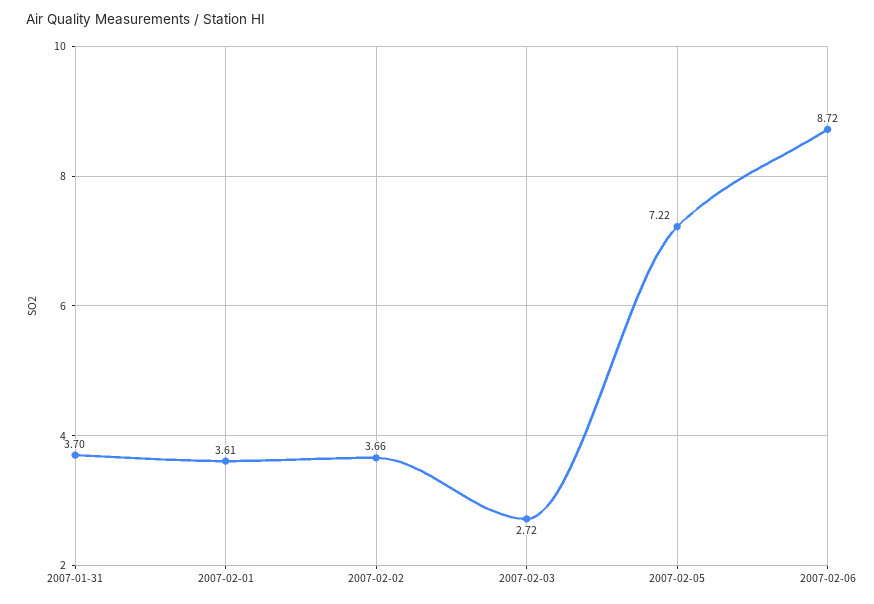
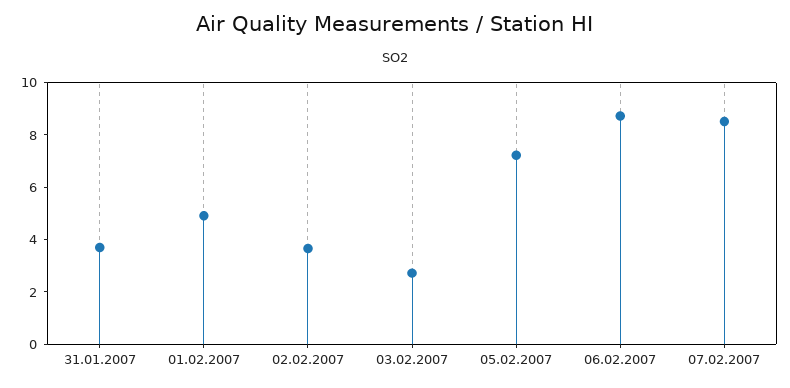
2007-02-01: 3.61 -> 5
07.02.2007: none -> 8.5

